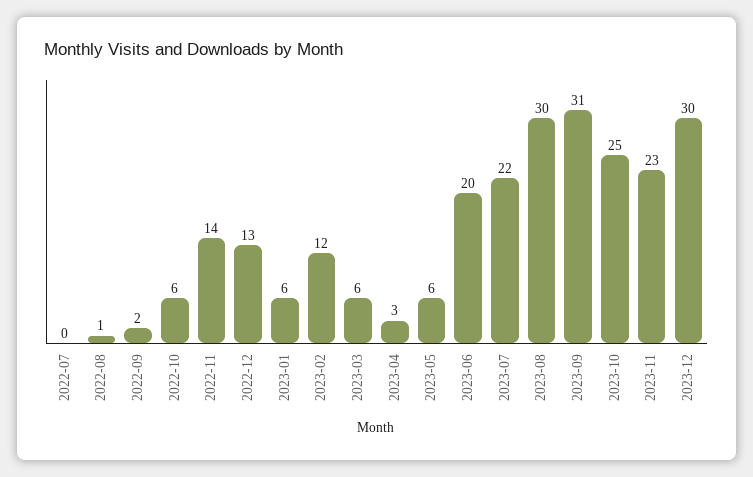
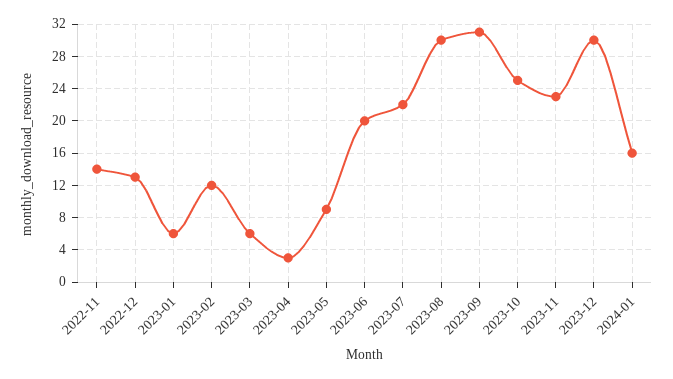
2022-07: 0 -> none
2022-08: 1 -> none
2022-09: 2 -> none
2022-10: 6 -> none
2023-05: 6 -> 9
2024-01: none -> 16

